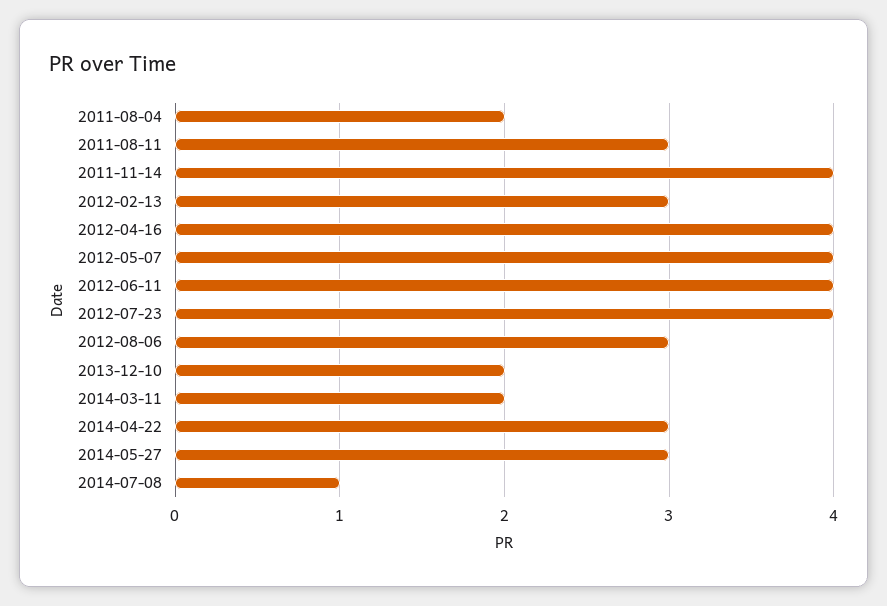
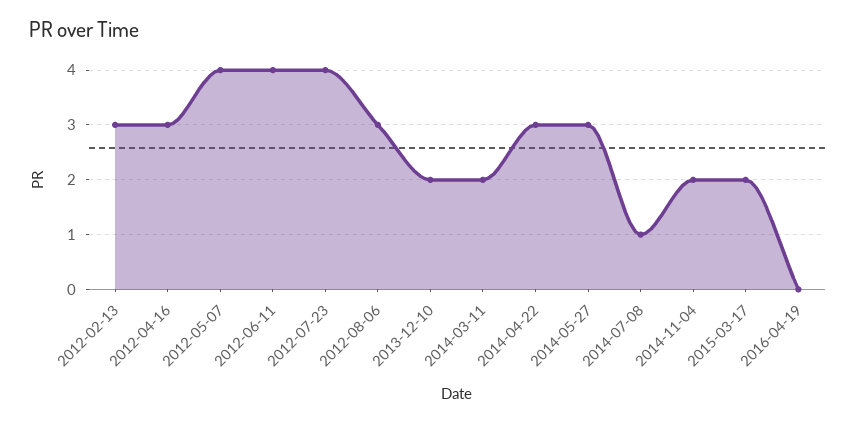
2011-08-04: 2 -> none
2011-08-11: 3 -> none
2011-11-14: 4 -> none
2012-04-16: 4 -> 3
2014-11-04: none -> 2
2015-03-17: none -> 2
2016-04-19: none -> 0

